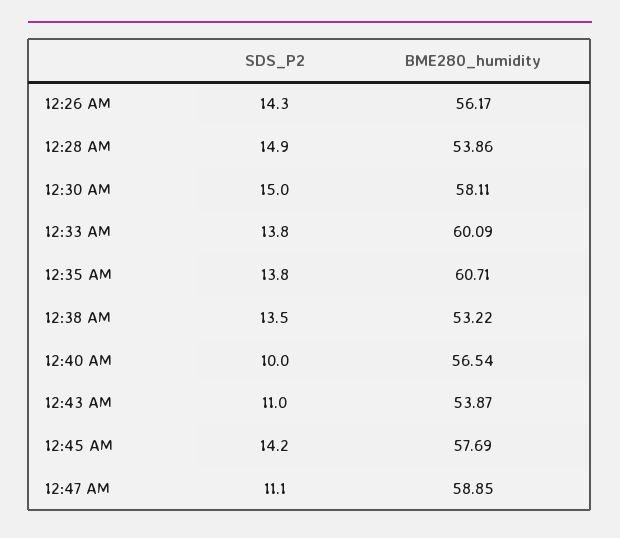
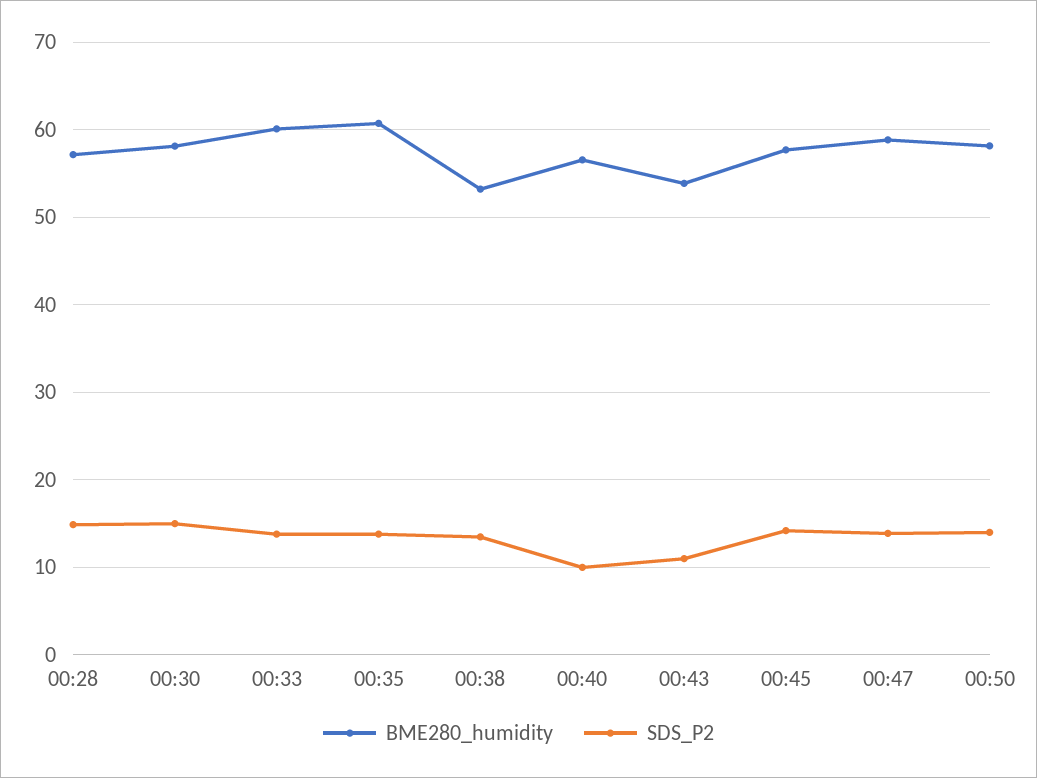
SDS_P2, 12:26 AM: 14.3 -> none
BME280_humidity, 12:26 AM: 56.17 -> none
BME280_humidity, 12:28 AM: 53.86 -> 57
SDS_P2, 12:47 AM: 11.1 -> 14
BME280_humidity, 00:50: none -> 58
SDS_P2, 00:50: none -> 14

